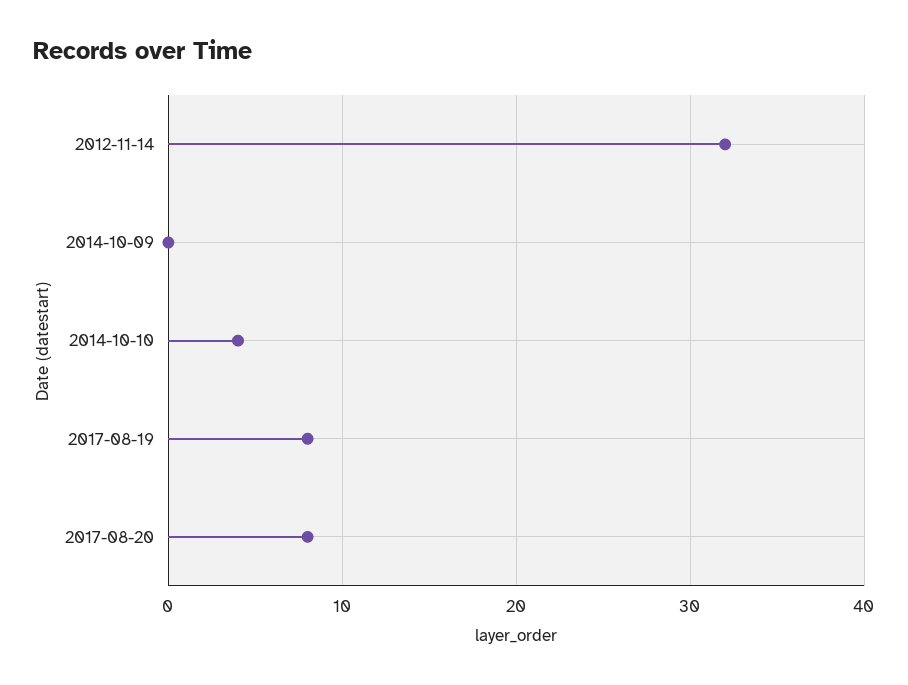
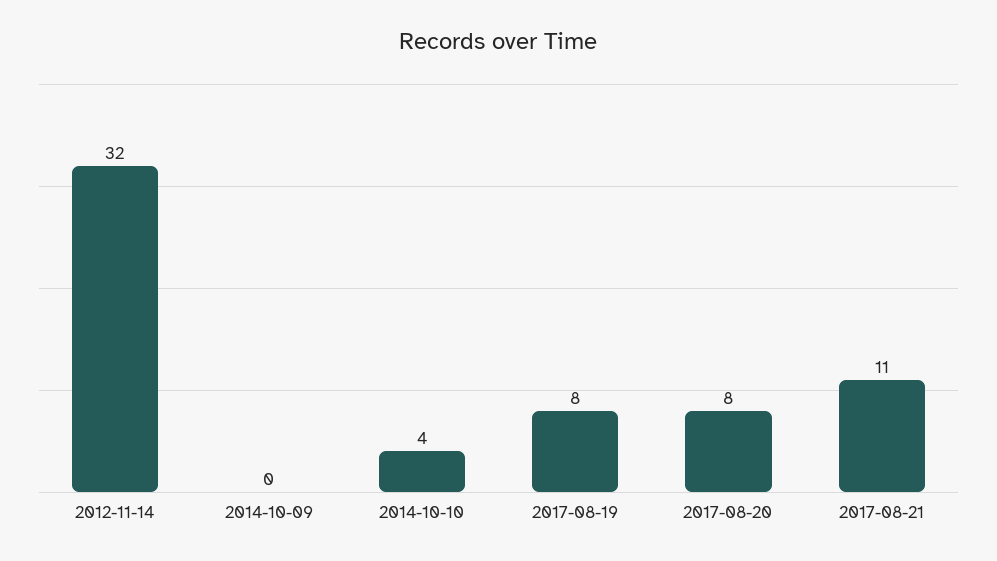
2017-08-21: none -> 11

